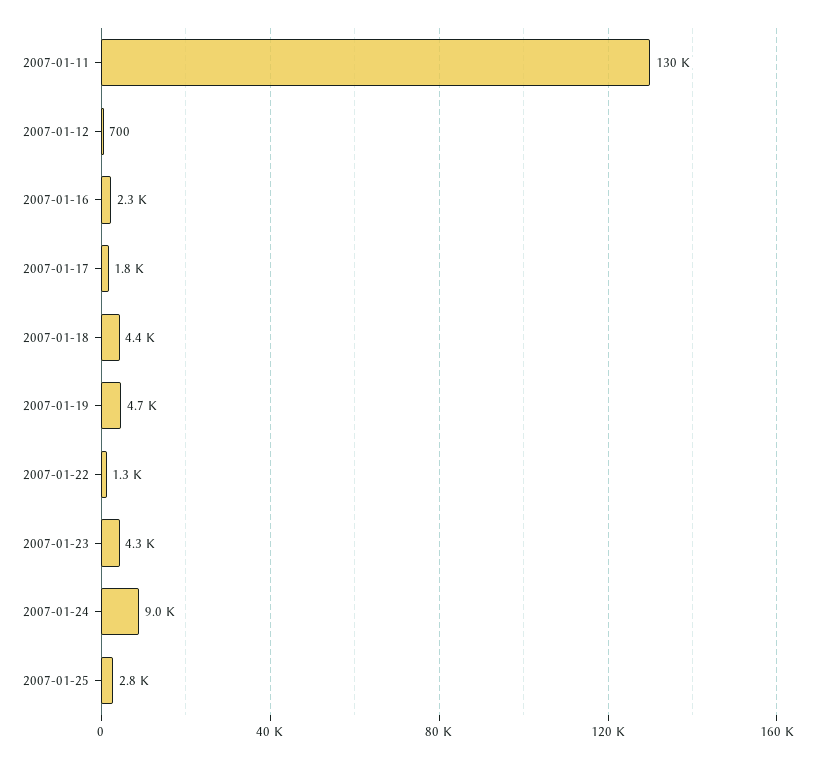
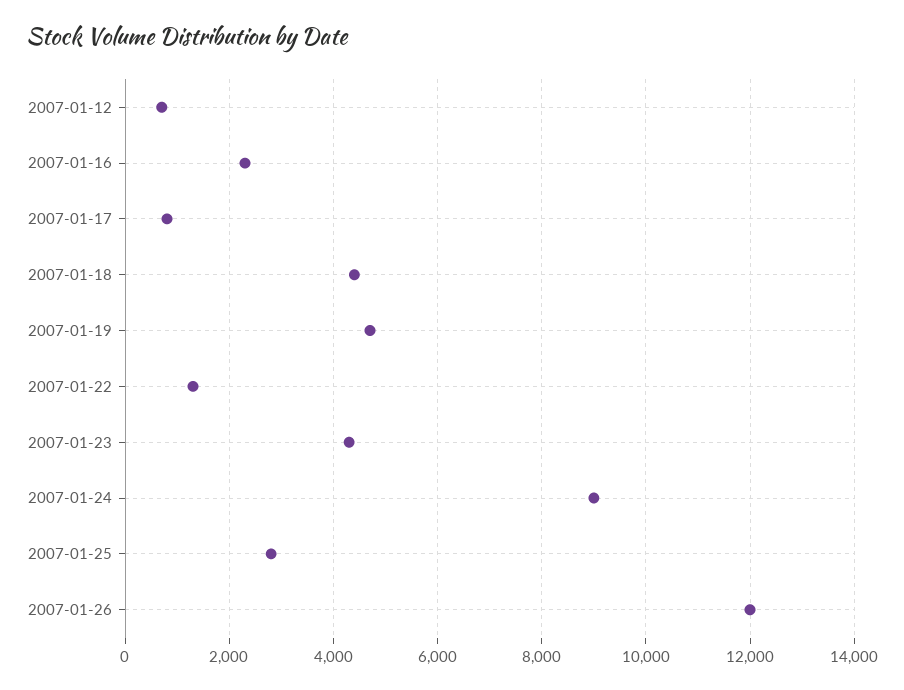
2007-01-11: 130000 -> none
2007-01-17: 1800 -> 800
2007-01-26: none -> 12000

